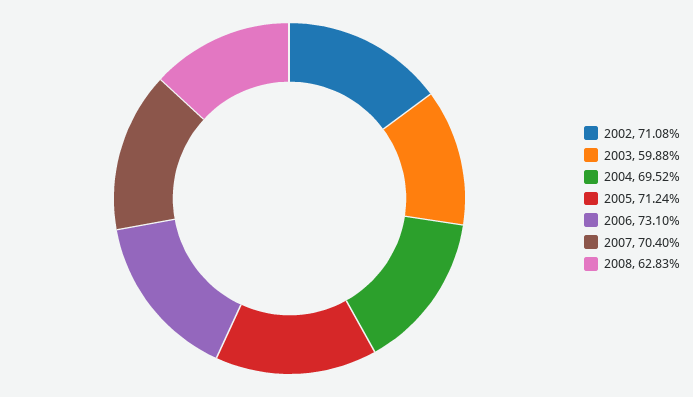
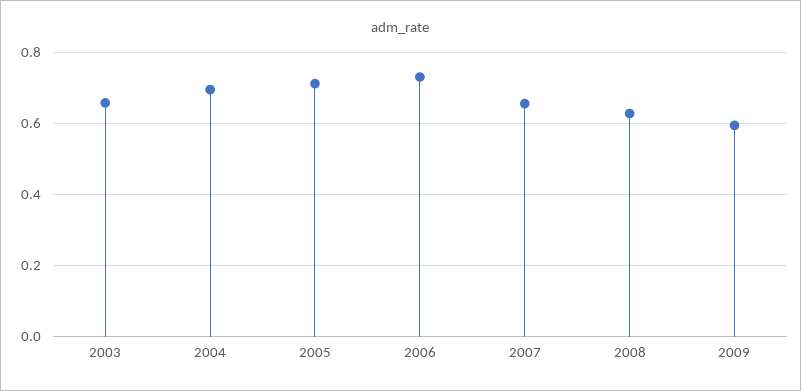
2002: 0.7108 -> none
2003: 0.5988 -> 0.66
2007: 0.704 -> 0.66
2009: none -> 0.6

